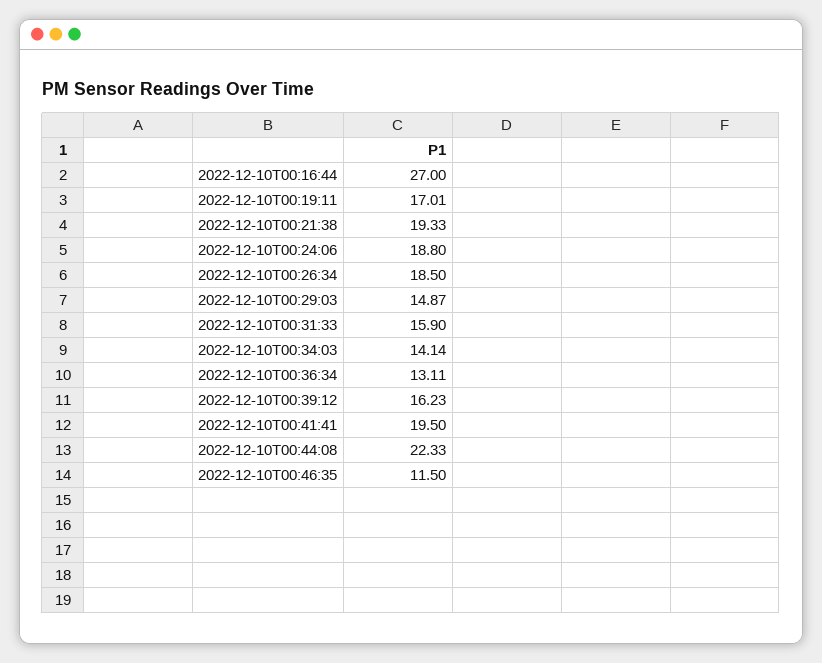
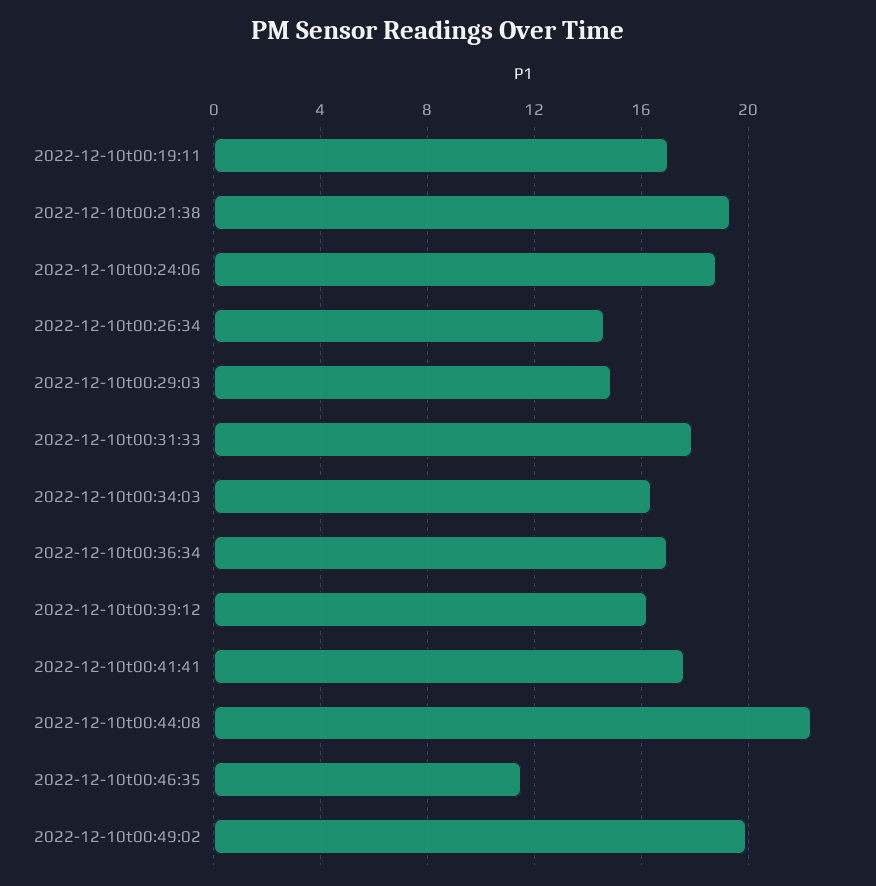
2022-12-10T00:16:44: 27 -> none
2022-12-10T00:26:34: 18.5 -> 14.5
2022-12-10T00:31:33: 15.9 -> 18
2022-12-10T00:34:03: 14.14 -> 16.5
2022-12-10T00:36:34: 13.11 -> 17
2022-12-10T00:41:41: 19.5 -> 17.5
2022-12-10t00:49:02: none -> 20

